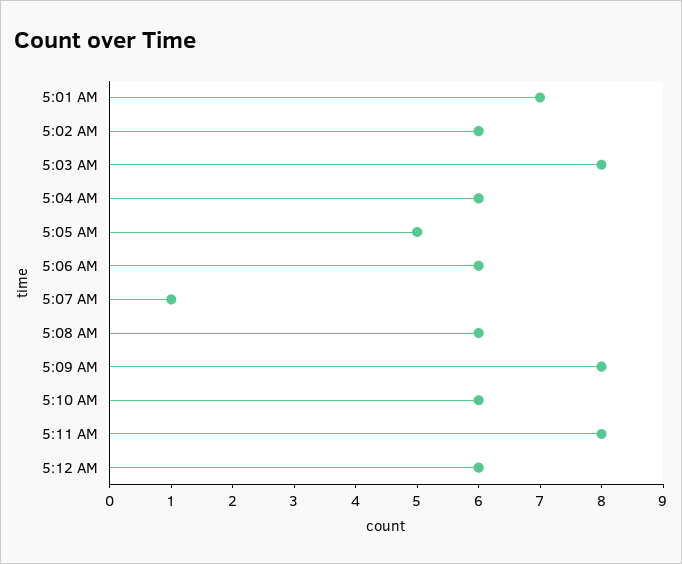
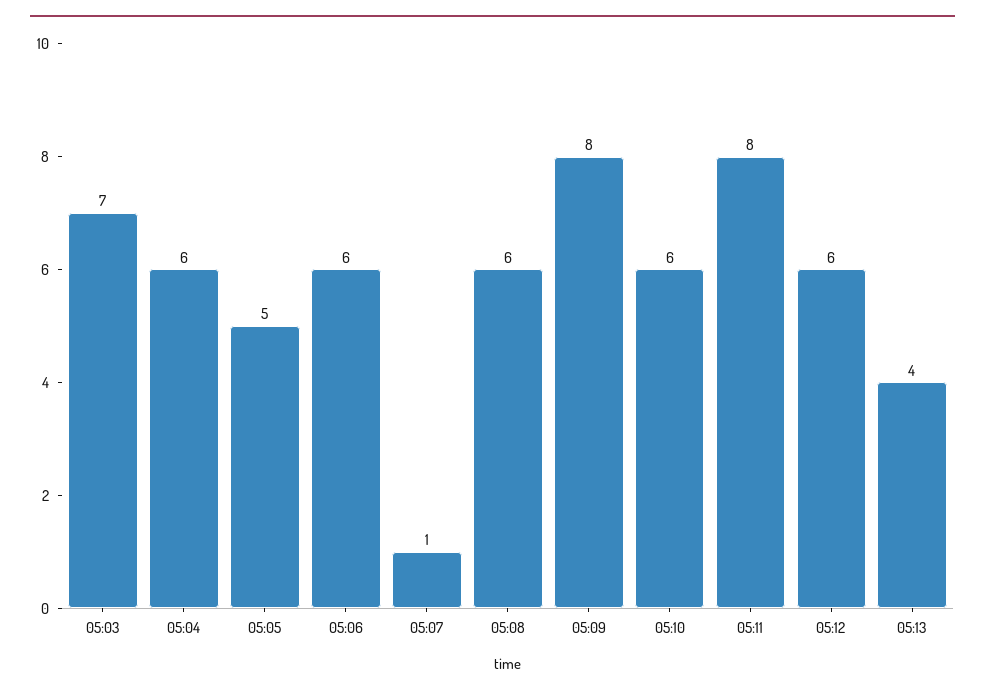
5:01 AM: 7 -> none
5:02 AM: 6 -> none
5:03 AM: 8 -> 7
05:13: none -> 4

